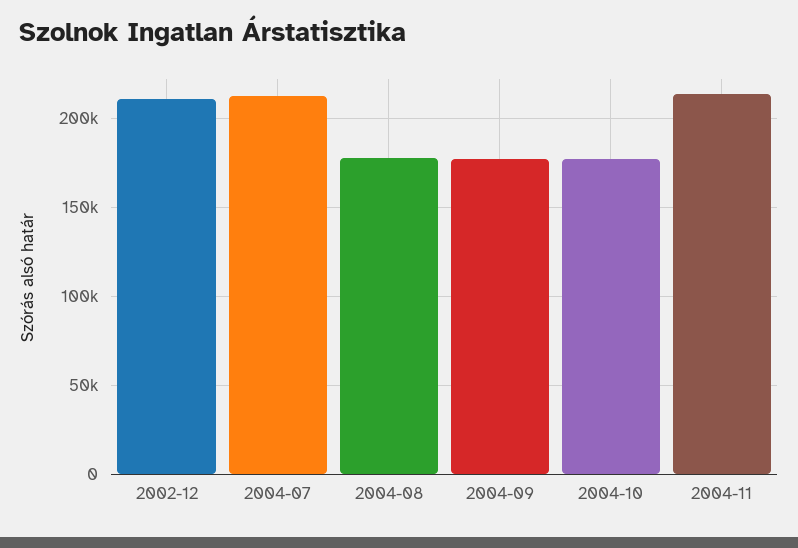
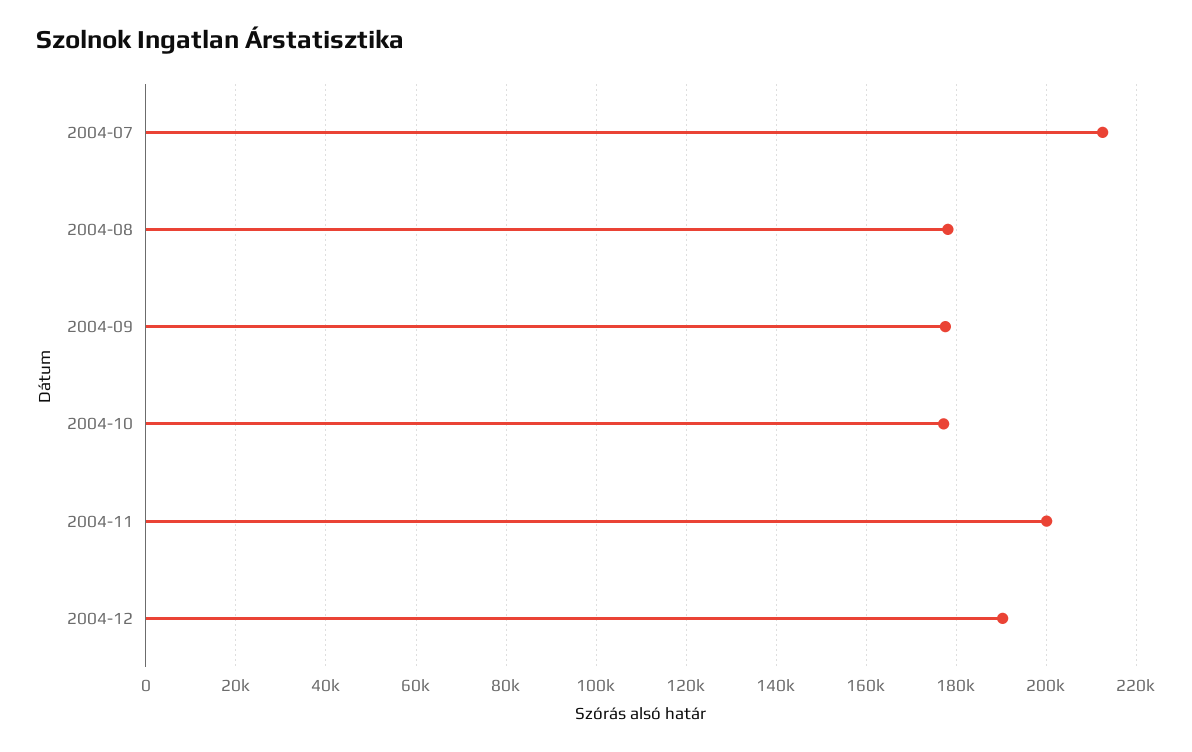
2002-12: 210000 -> none
2004-11: 215000 -> 200000
2004-12: none -> 190000

